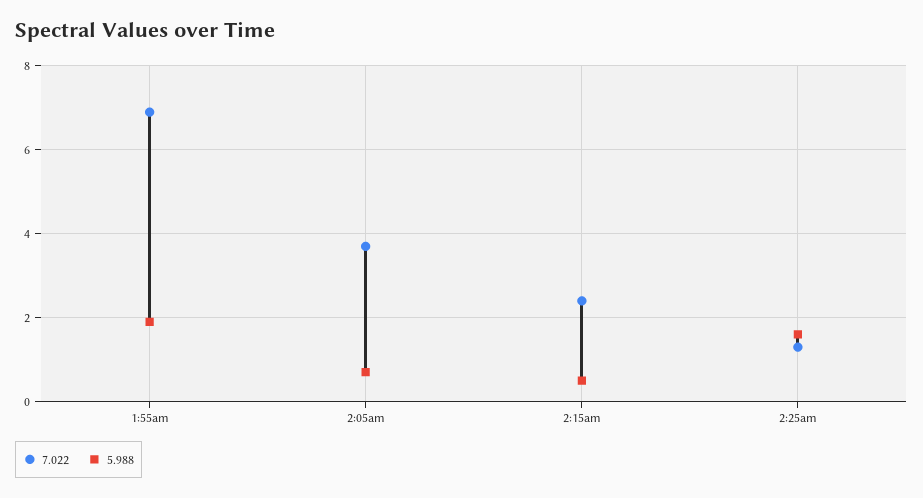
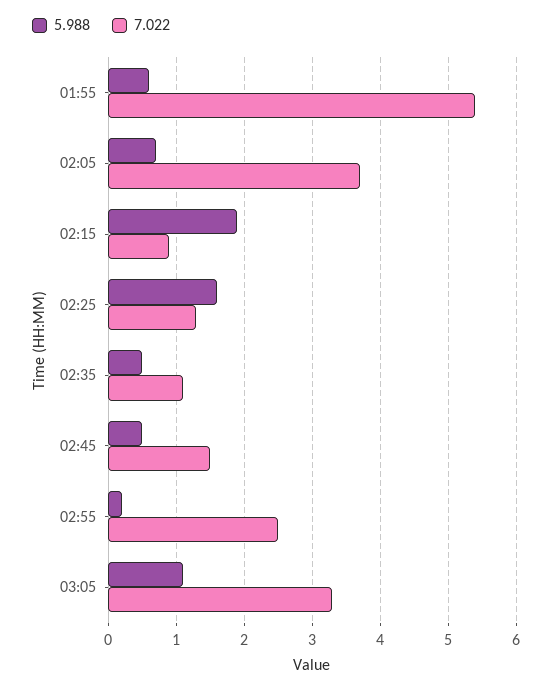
7.022, 1:55am: 7 -> 5.4
5.988, 1:55am: 2 -> 0.6
7.022, 2:15am: 2.5 -> 0.9
5.988, 2:15am: 0.5 -> 1.9
5.988, 02:35: none -> 0.5
7.022, 02:35: none -> 1.1
5.988, 02:45: none -> 0.5
7.022, 02:45: none -> 1.5
5.988, 02:55: none -> 0.2
7.022, 02:55: none -> 2.5
5.988, 03:05: none -> 1.1
7.022, 03:05: none -> 3.3

